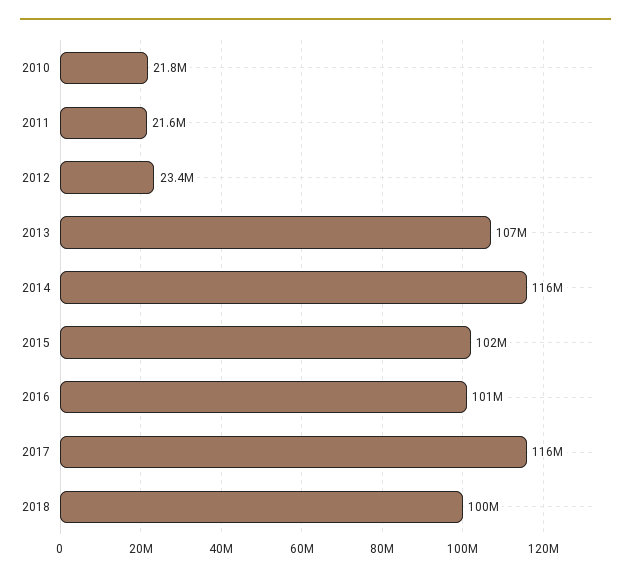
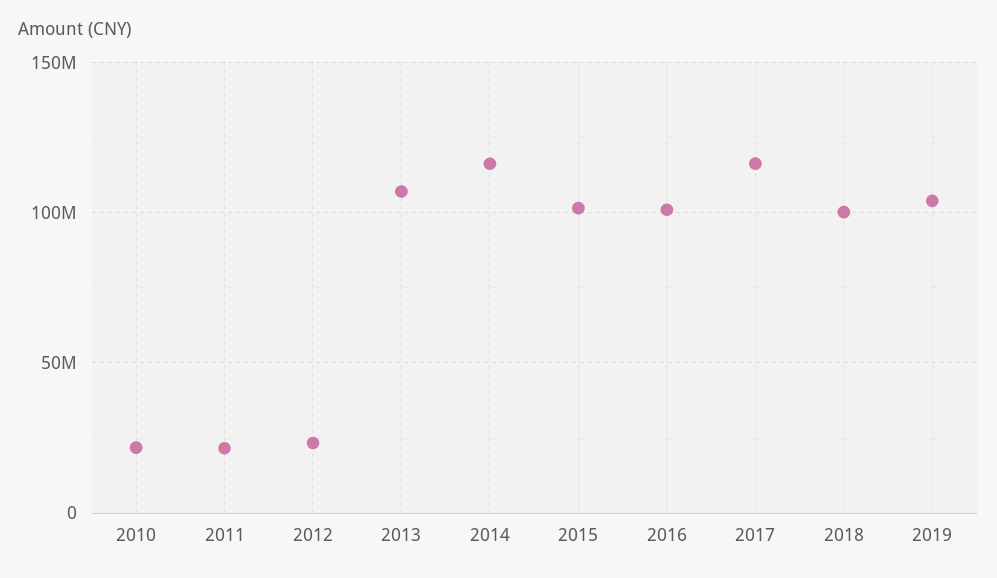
2019: none -> 105000000

